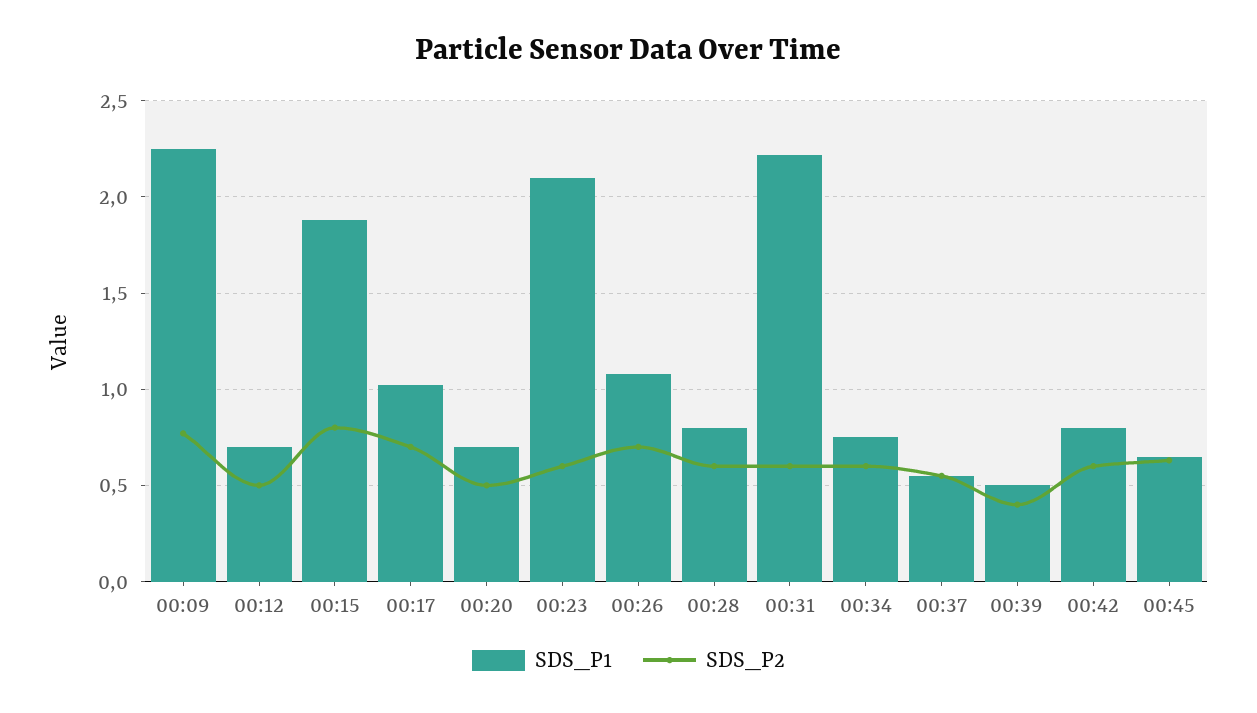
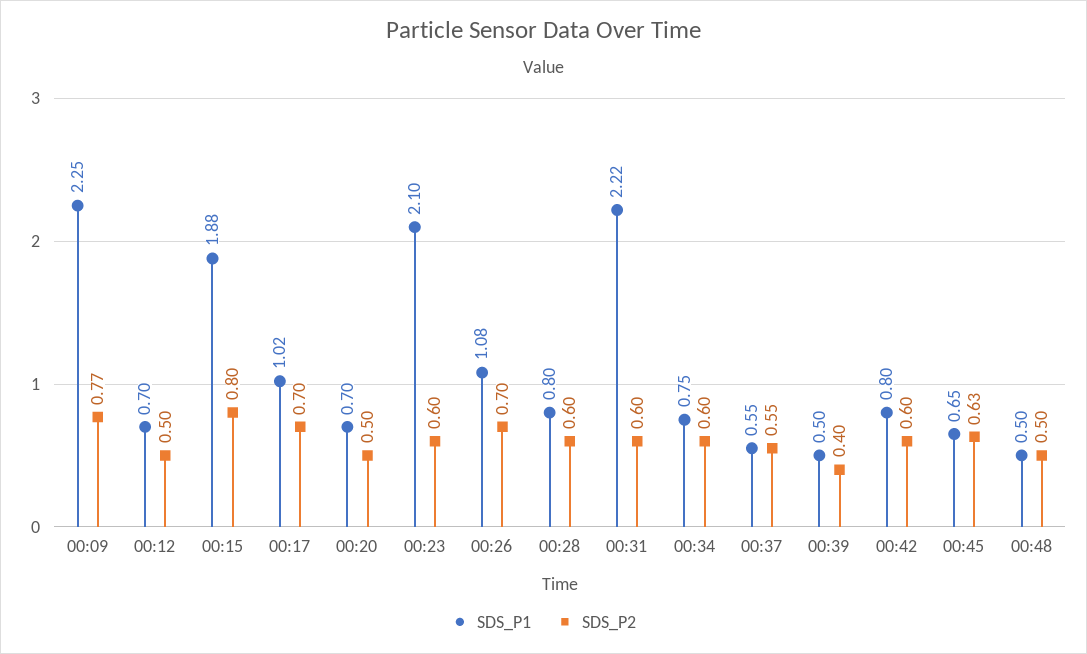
SDS_P1, 00:48: none -> 0.5
SDS_P2, 00:48: none -> 0.5

